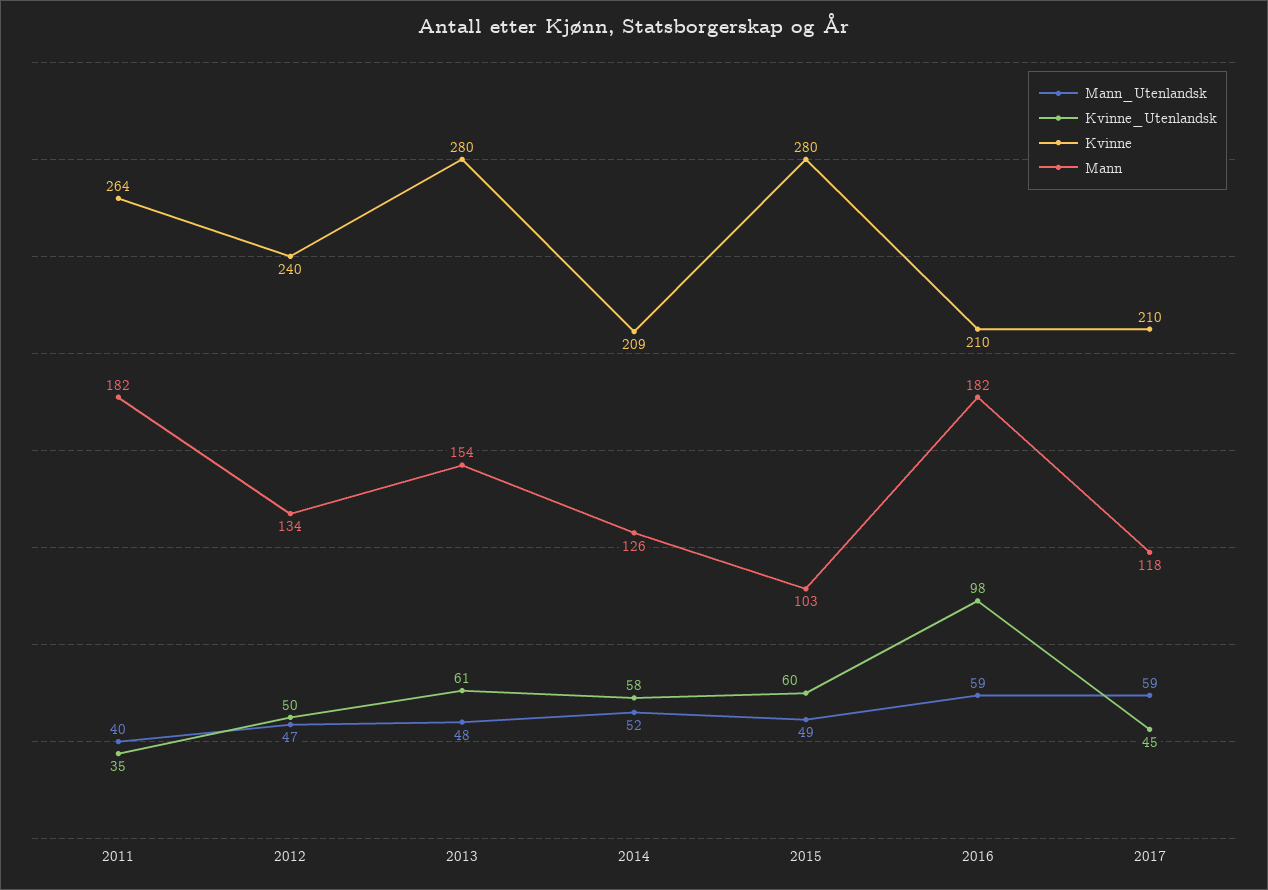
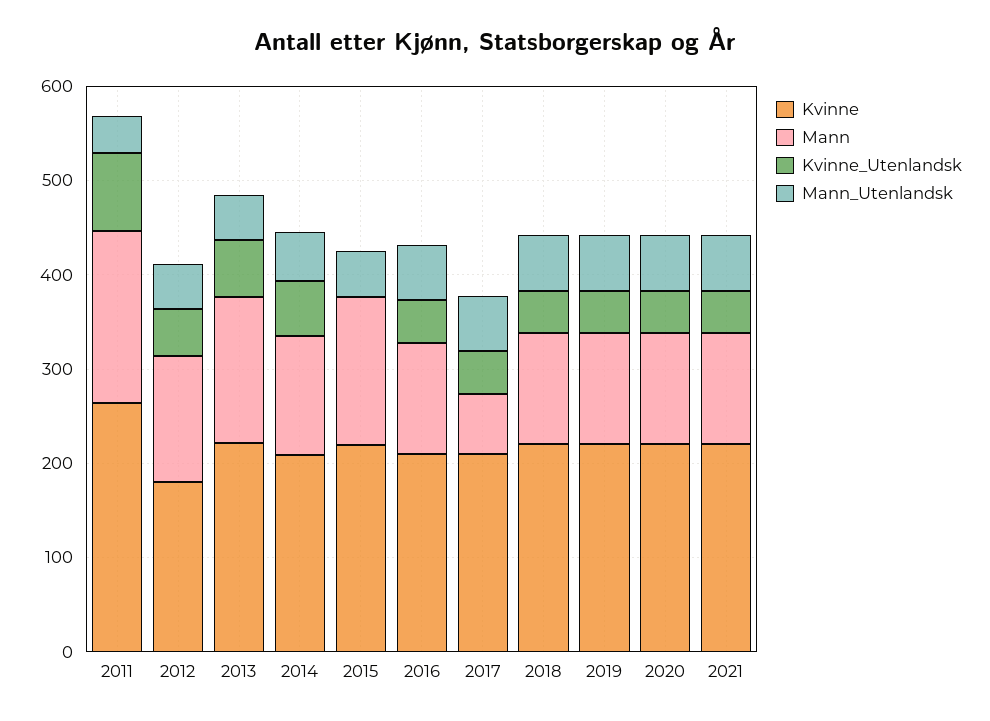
Kvinne_Utenlandsk, 2011: 35 -> 80
Kvinne, 2012: 240 -> 180
Kvinne, 2013: 280 -> 220
Kvinne_Utenlandsk, 2015: 60 -> 0
Kvinne, 2015: 280 -> 220
Mann, 2015: 103 -> 160
Kvinne_Utenlandsk, 2016: 98 -> 40
Mann, 2016: 182 -> 120
Mann, 2017: 118 -> 60
Kvinne, 2018: none -> 220
Mann, 2018: none -> 120
Kvinne_Utenlandsk, 2018: none -> 40
Mann_Utenlandsk, 2018: none -> 60
Kvinne, 2019: none -> 220
Mann, 2019: none -> 120
Kvinne_Utenlandsk, 2019: none -> 40
Mann_Utenlandsk, 2019: none -> 60
Kvinne, 2020: none -> 220
Mann, 2020: none -> 120
Kvinne_Utenlandsk, 2020: none -> 40
Mann_Utenlandsk, 2020: none -> 60
Kvinne, 2021: none -> 220
Mann, 2021: none -> 120
Kvinne_Utenlandsk, 2021: none -> 40
Mann_Utenlandsk, 2021: none -> 60

